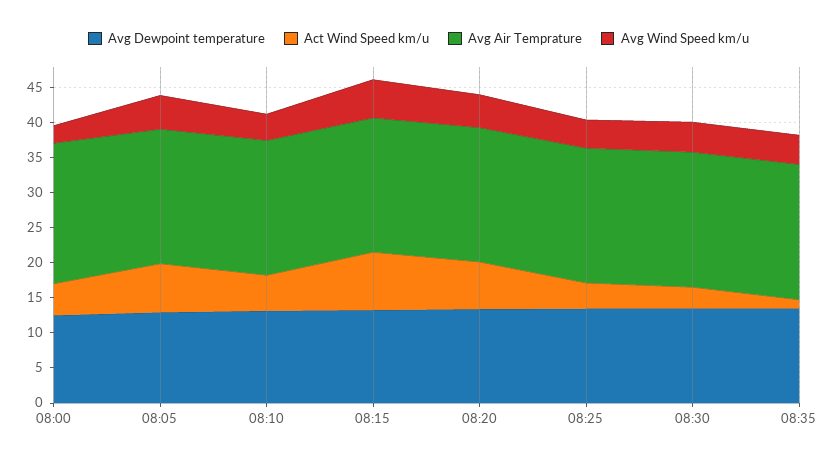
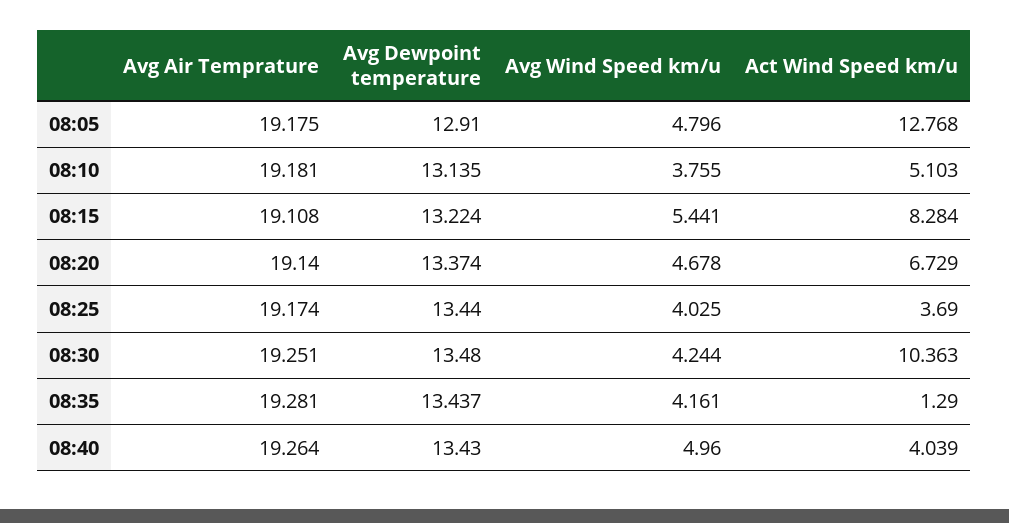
Avg Dewpoint temperature, 08:00: 12.5 -> none
Act Wind Speed km/u, 08:00: 5 -> none
Avg Air Temprature, 08:00: 20 -> none
Avg Wind Speed km/u, 08:00: 2.5 -> none
Act Wind Speed km/u, 08:05: 7.5 -> 12.768
Act Wind Speed km/u, 08:30: 2.5 -> 10.363
Avg Air Temprature, 08:40: none -> 19.264
Avg Dewpoint temperature, 08:40: none -> 13.43
Avg Wind Speed km/u, 08:40: none -> 4.96
Act Wind Speed km/u, 08:40: none -> 4.039

